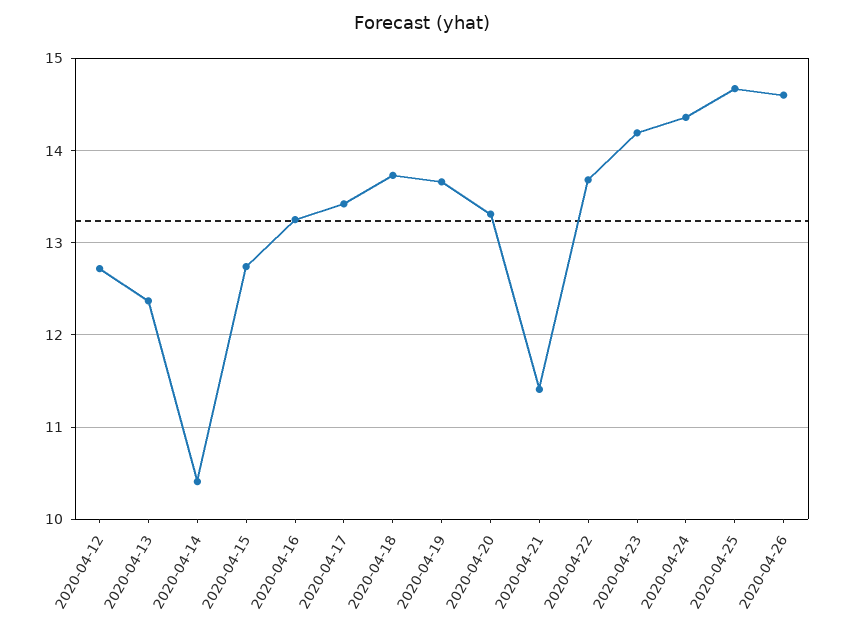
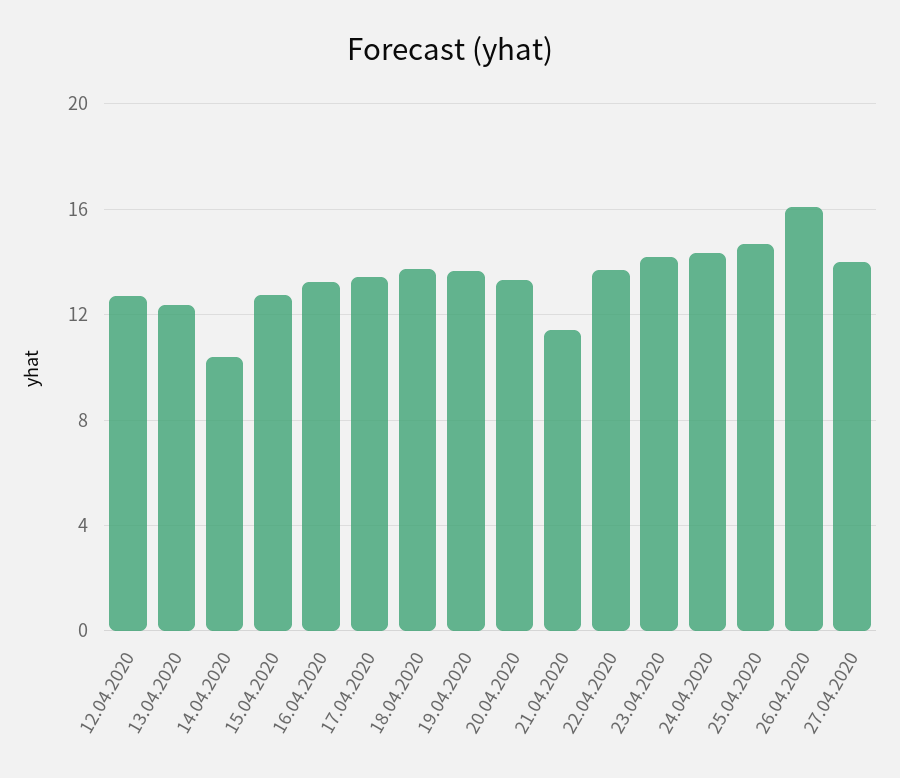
2020-04-26: 14.6 -> 16
27.04.2020: none -> 14

